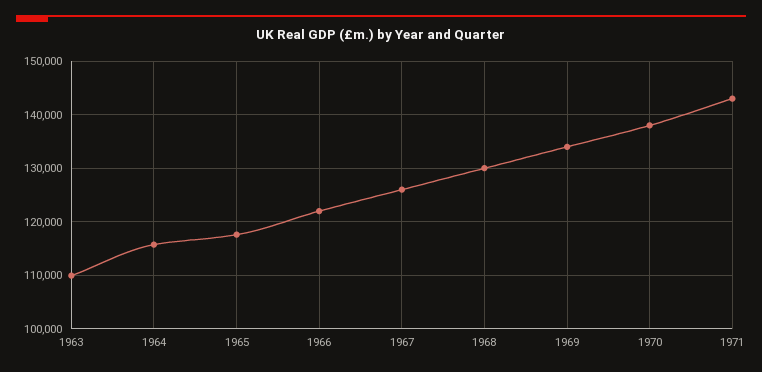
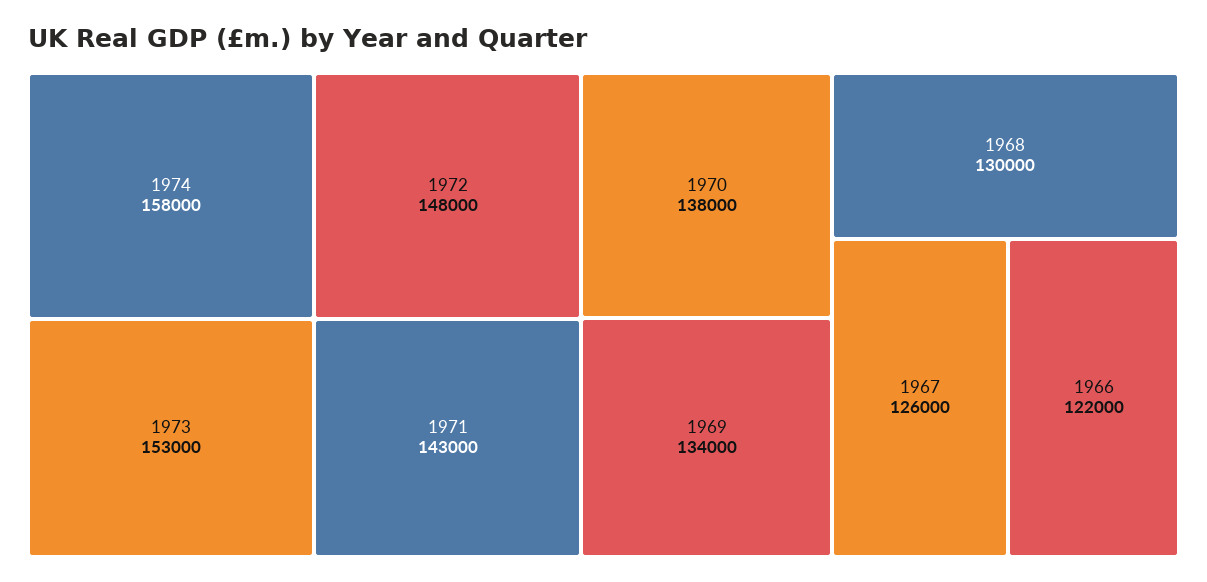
1963: 110000 -> none
1964: 116000 -> none
1965: 118000 -> none
1974: none -> 158000
1973: none -> 153000
1972: none -> 148000

